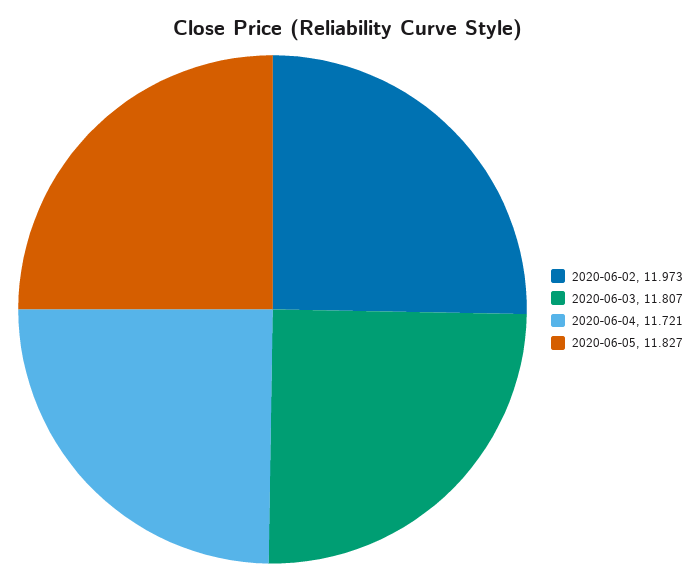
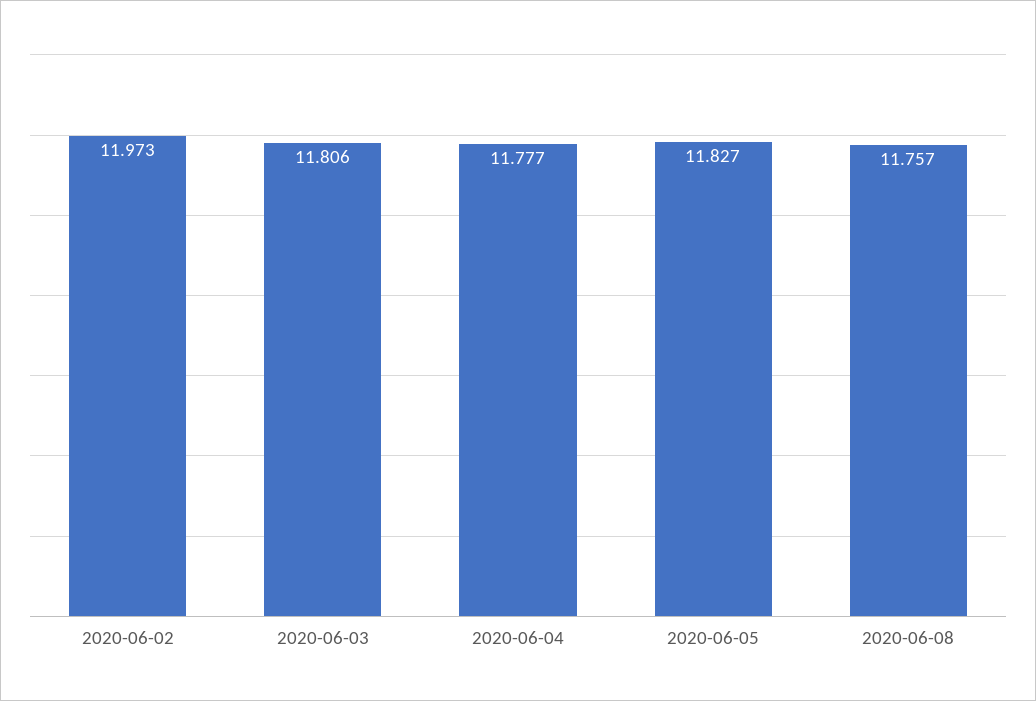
2020-06-03: 11.807 -> 11.806
2020-06-04: 11.721 -> 11.777
2020-06-08: none -> 11.757

